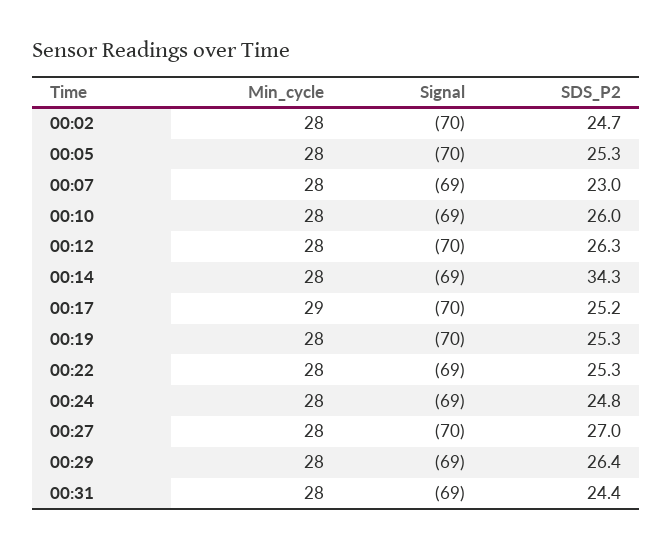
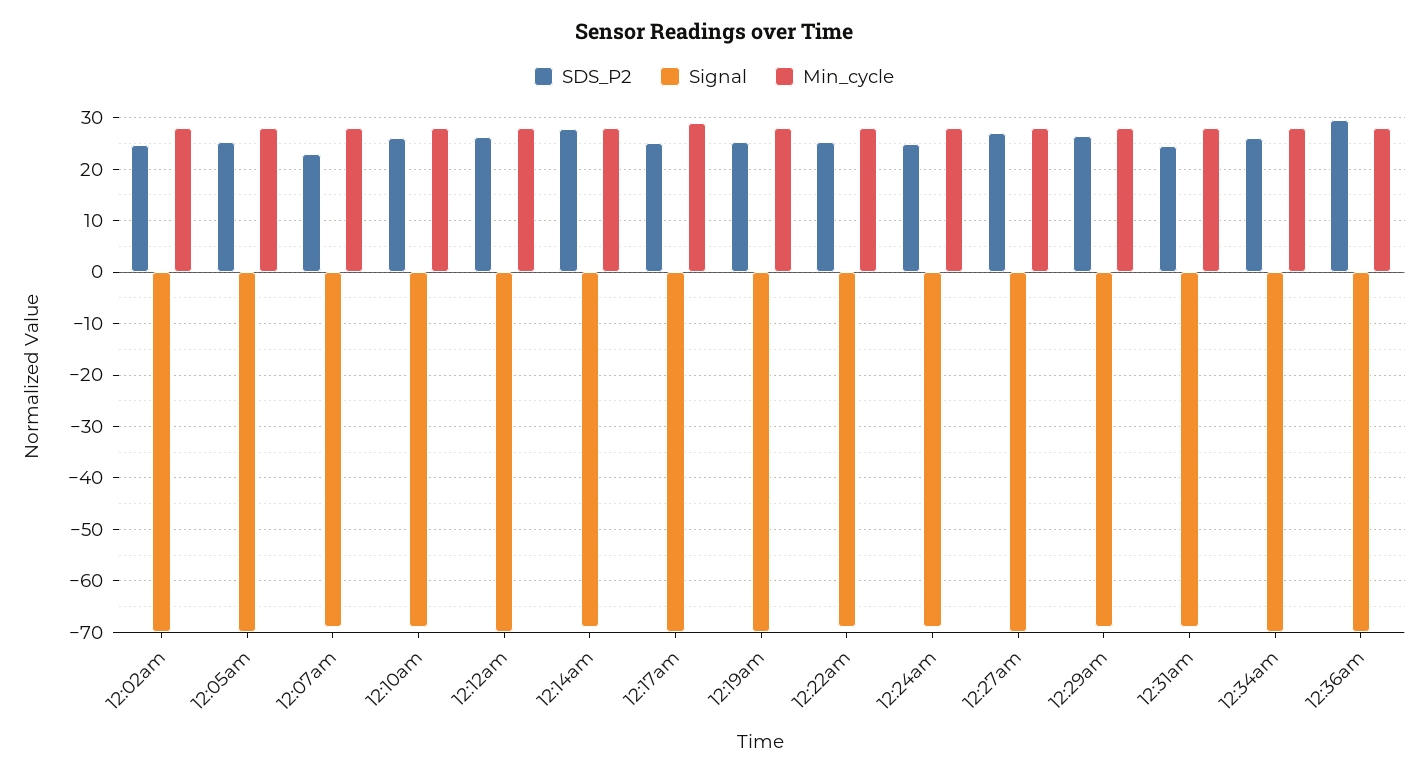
SDS_P2, 00:14: 34.3 -> 28
SDS_P2, 12:34am: none -> 26
Signal, 12:34am: none -> -70
Min_cycle, 12:34am: none -> 28
SDS_P2, 12:36am: none -> 30
Signal, 12:36am: none -> -70
Min_cycle, 12:36am: none -> 28

